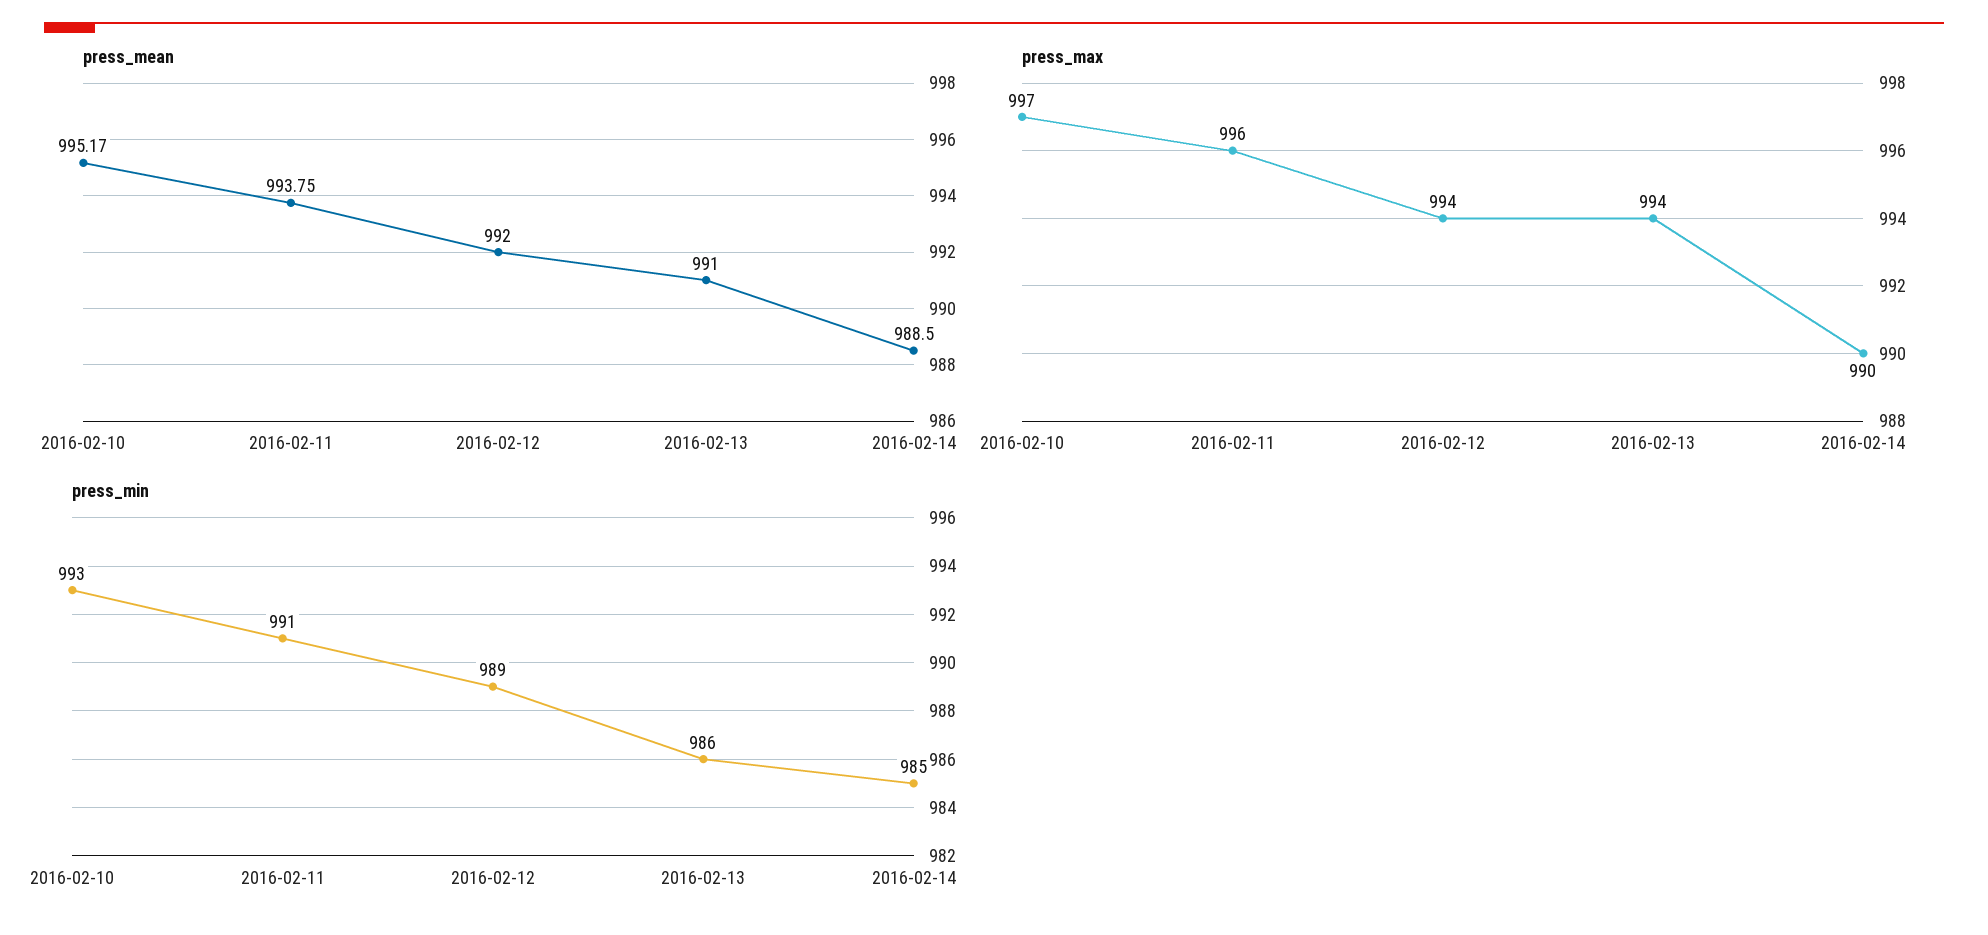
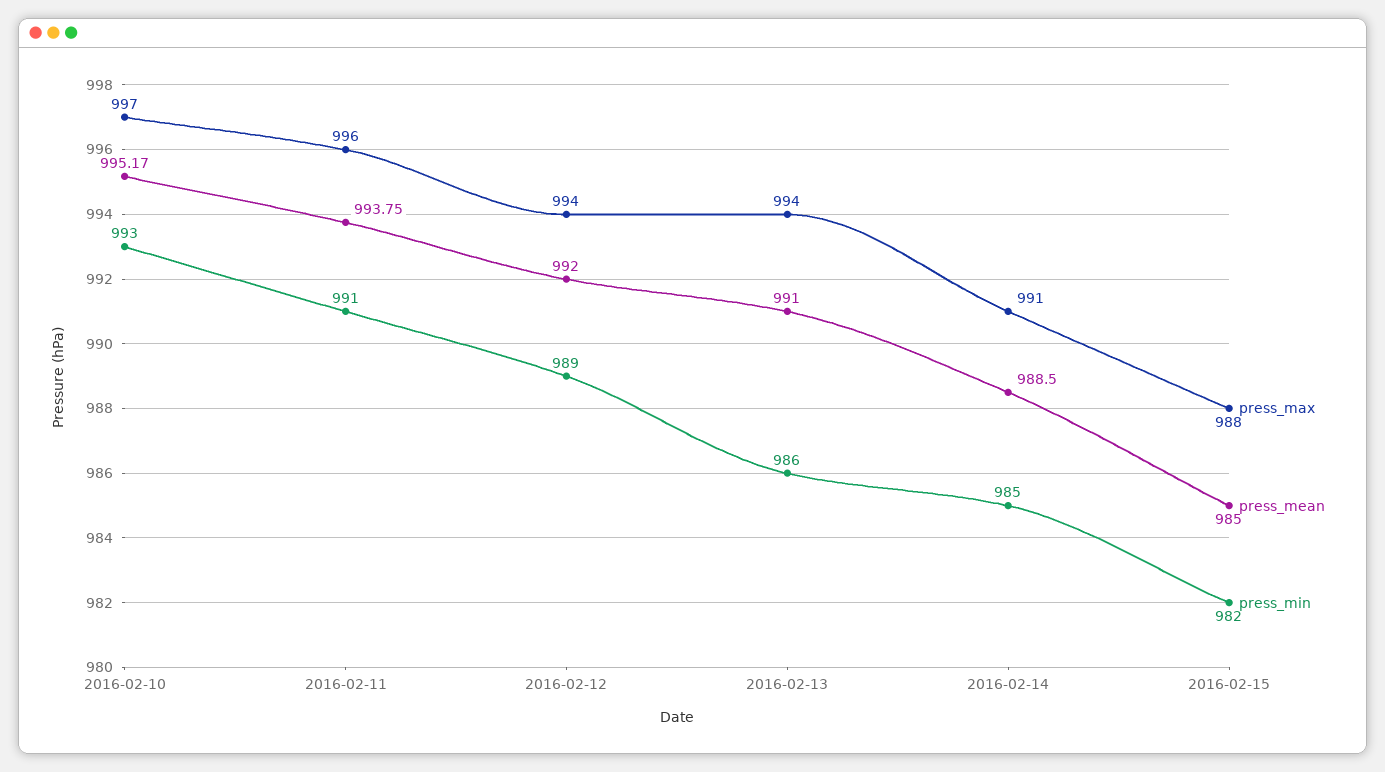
press_max, 2016-02-14: 990 -> 991
press_max, 2016-02-15: none -> 988
press_mean, 2016-02-15: none -> 985
press_min, 2016-02-15: none -> 982

